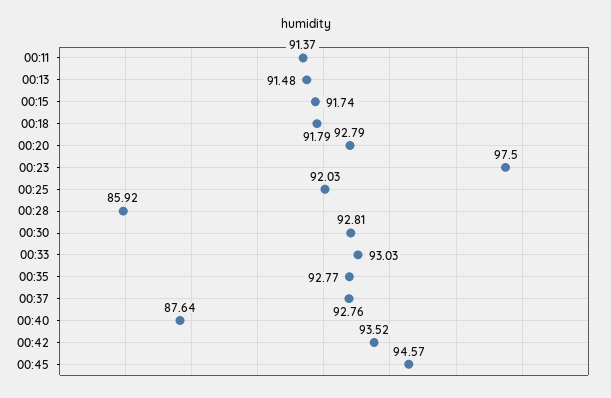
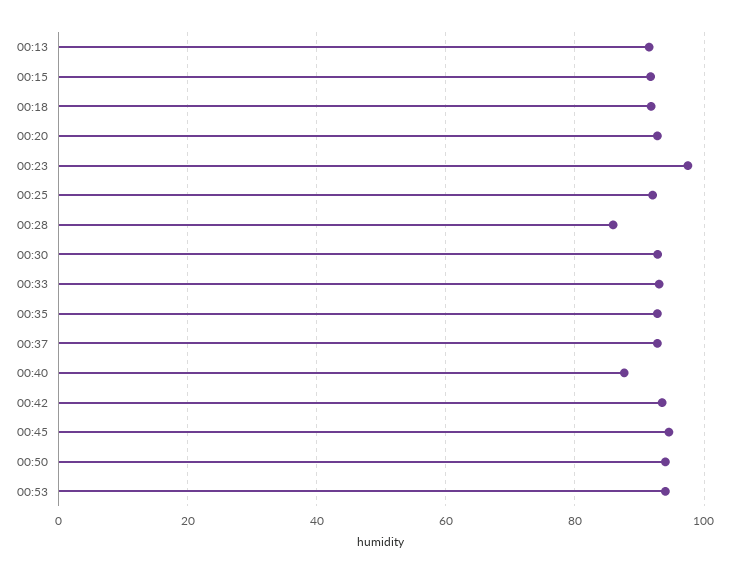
00:11: 91.37 -> none
00:50: none -> 94
00:53: none -> 94

